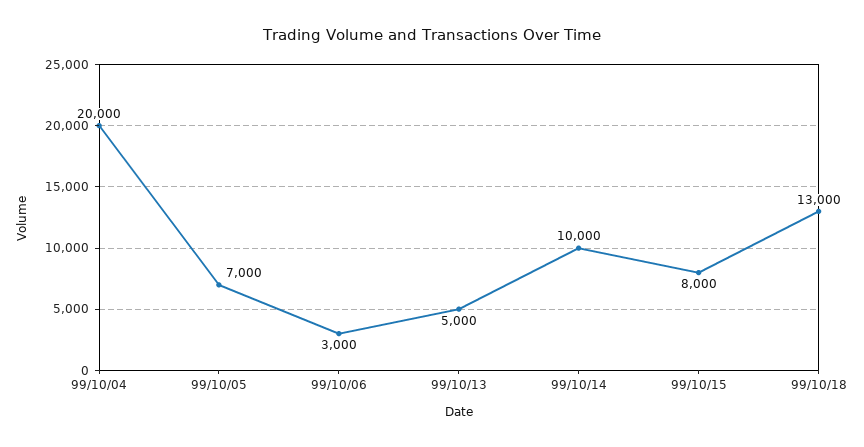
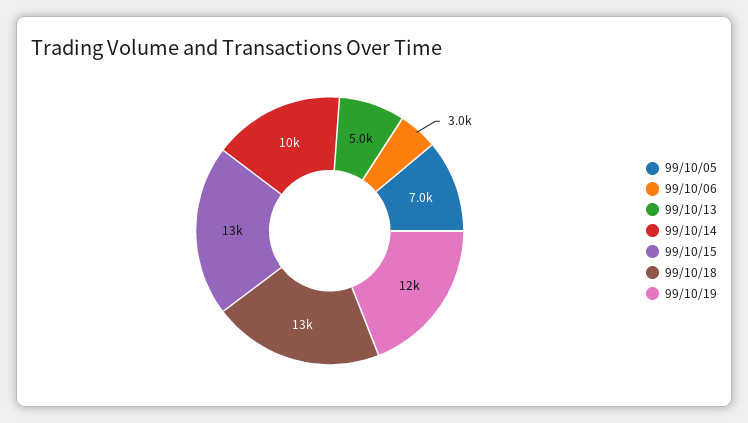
99/10/04: 20000 -> none
99/10/15: 8000 -> 13000
99/10/19: none -> 12000

